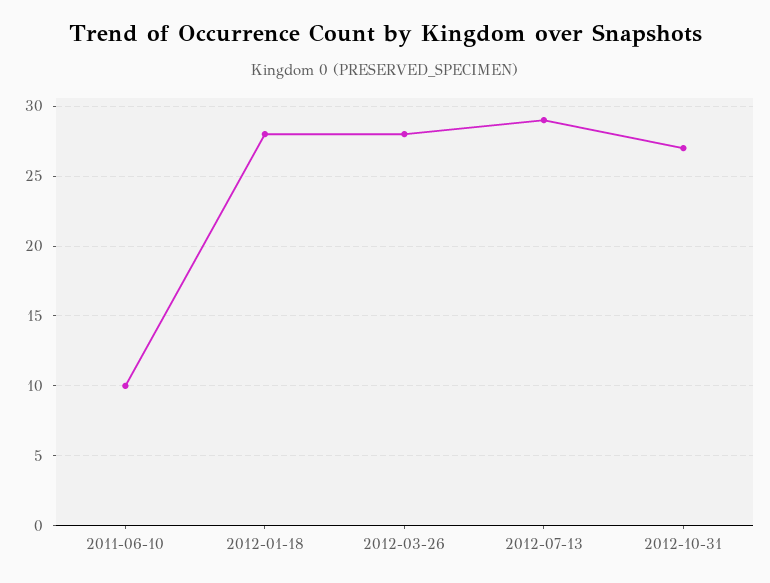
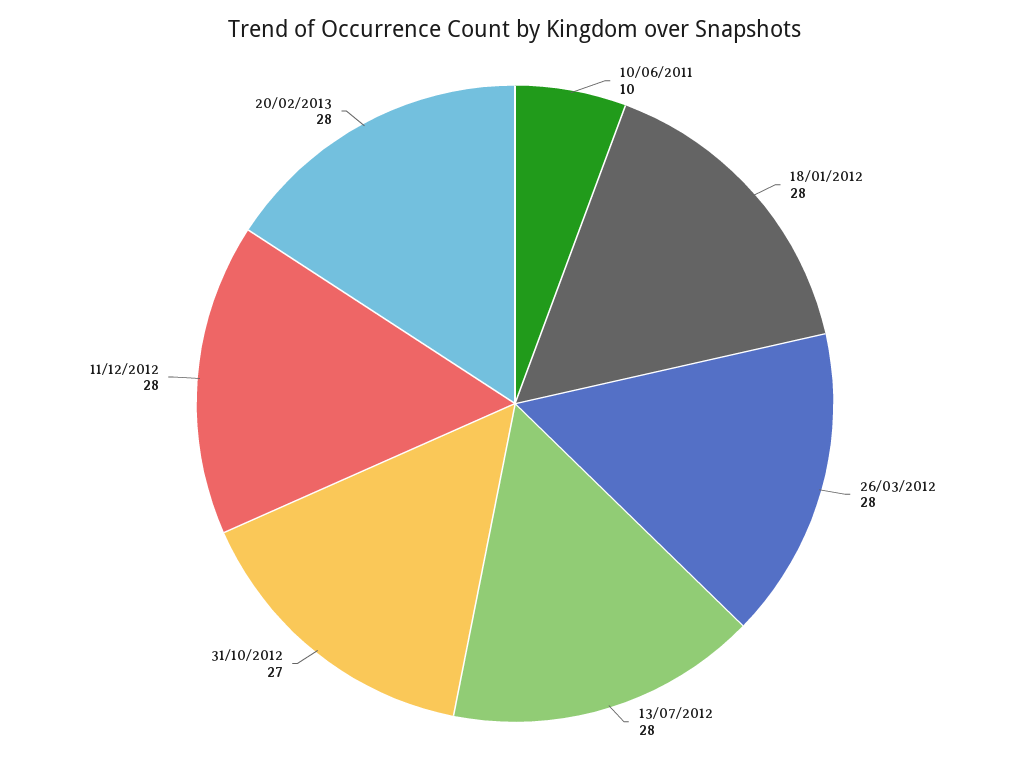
2012-07-13: 29 -> 28
11/12/2012: none -> 28
20/02/2013: none -> 28

